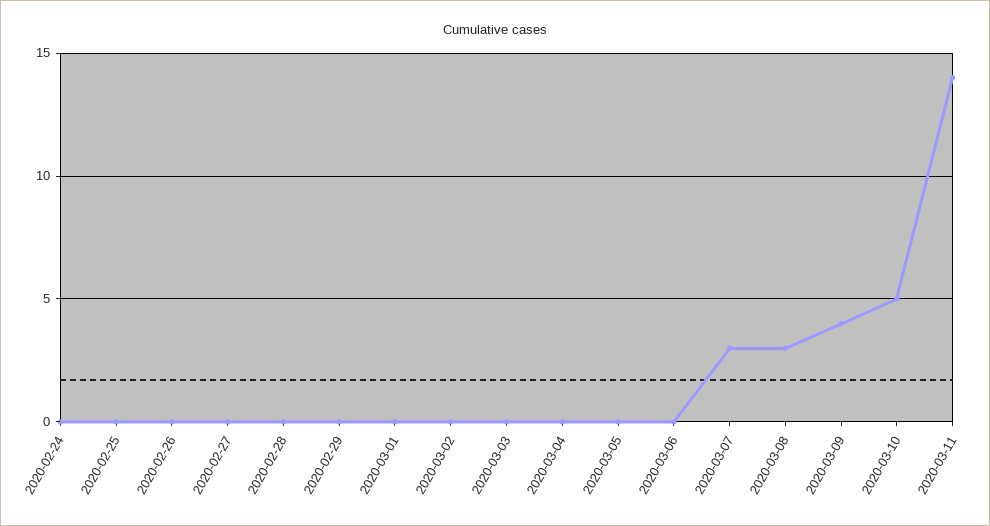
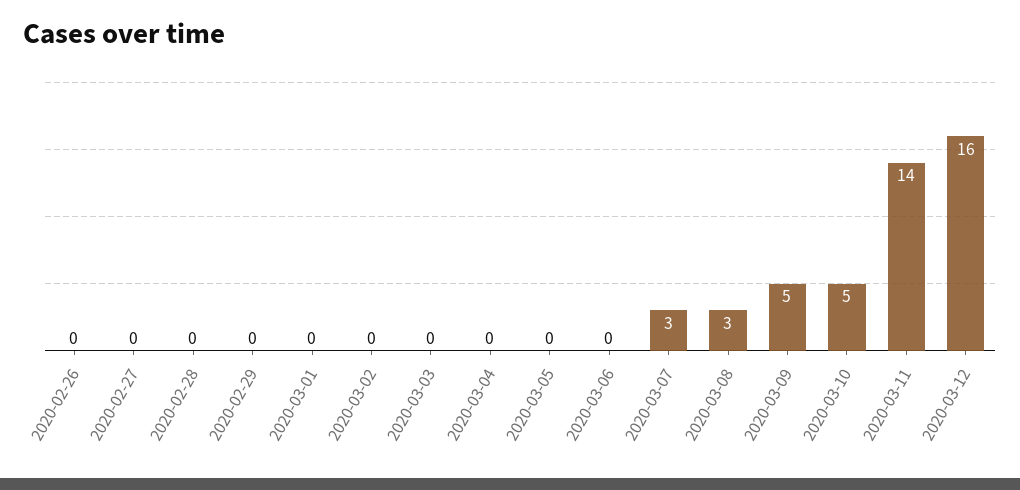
2020-02-24: 0 -> none
2020-02-25: 0 -> none
2020-03-09: 4 -> 5
2020-03-12: none -> 16

